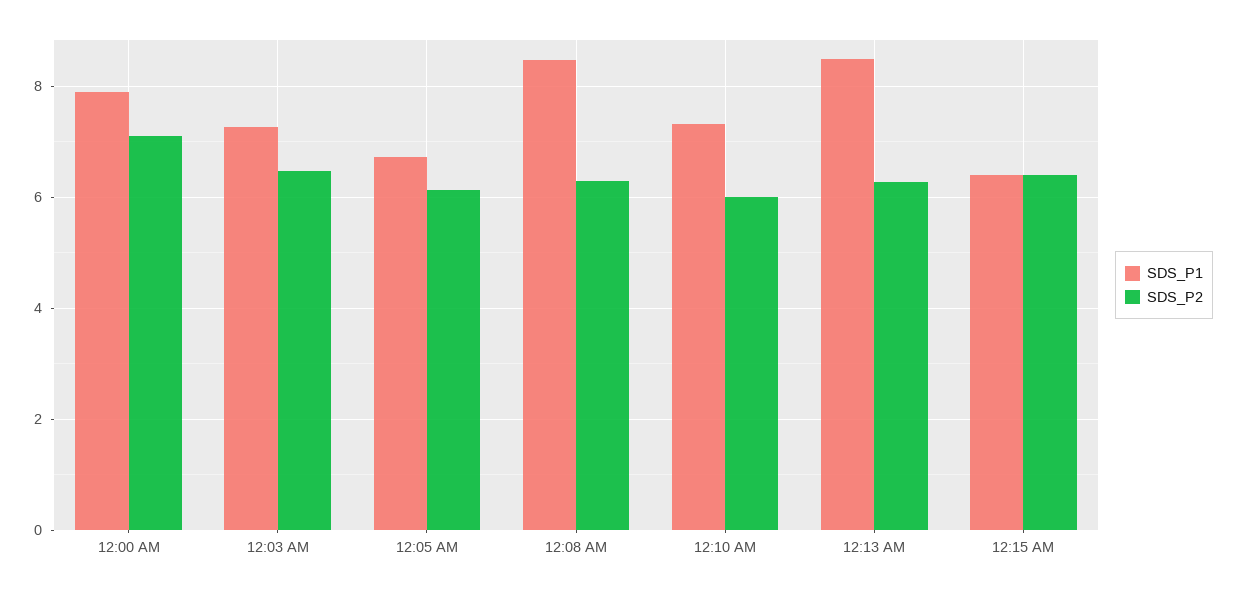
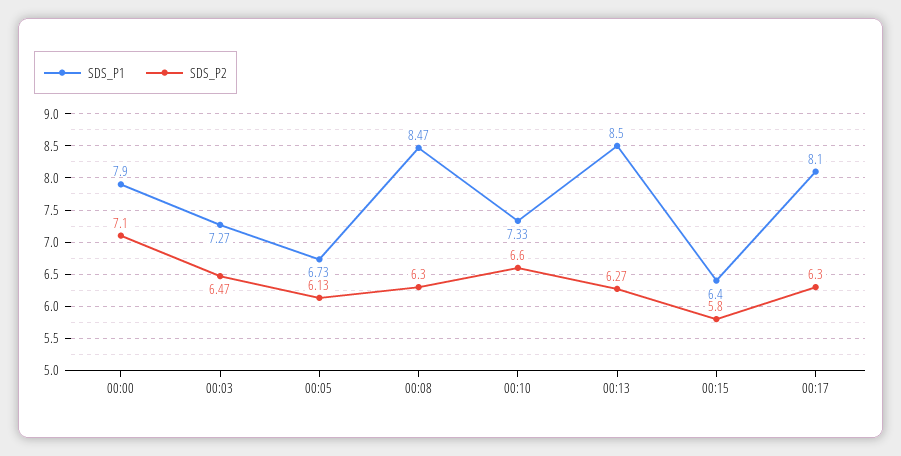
SDS_P2, 12:10 AM: 6 -> 6.6
SDS_P2, 12:15 AM: 6.4 -> 5.8
SDS_P1, 00:17: none -> 8.1
SDS_P2, 00:17: none -> 6.3

